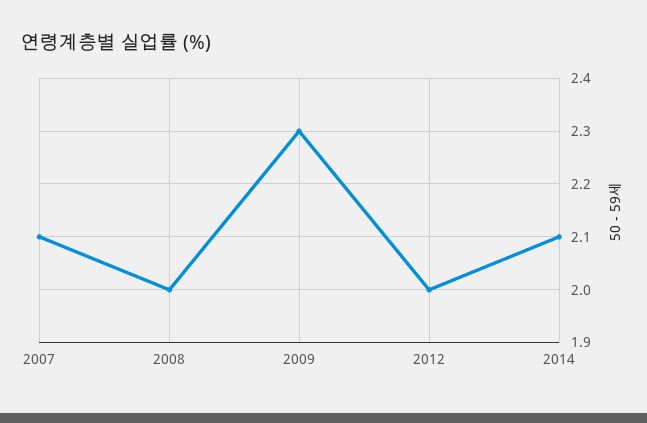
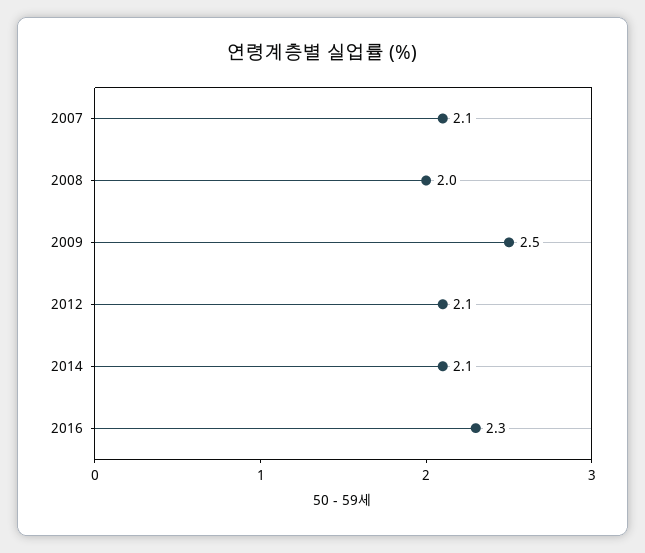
2009: 2.3 -> 2.5
2012: 2 -> 2.1
2016: none -> 2.3

